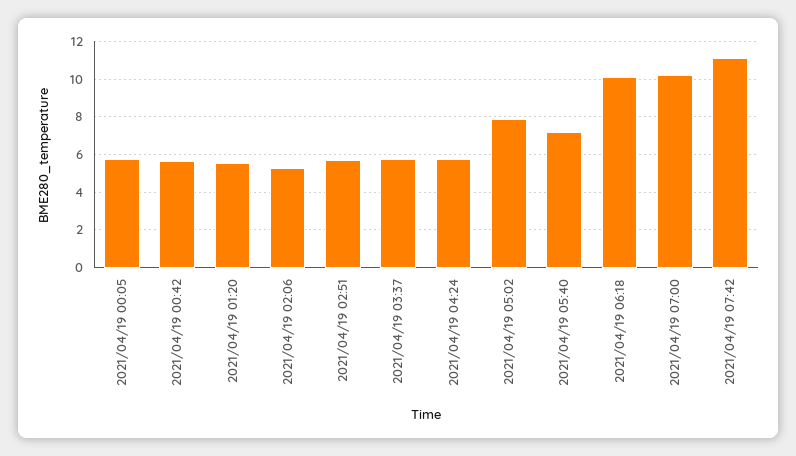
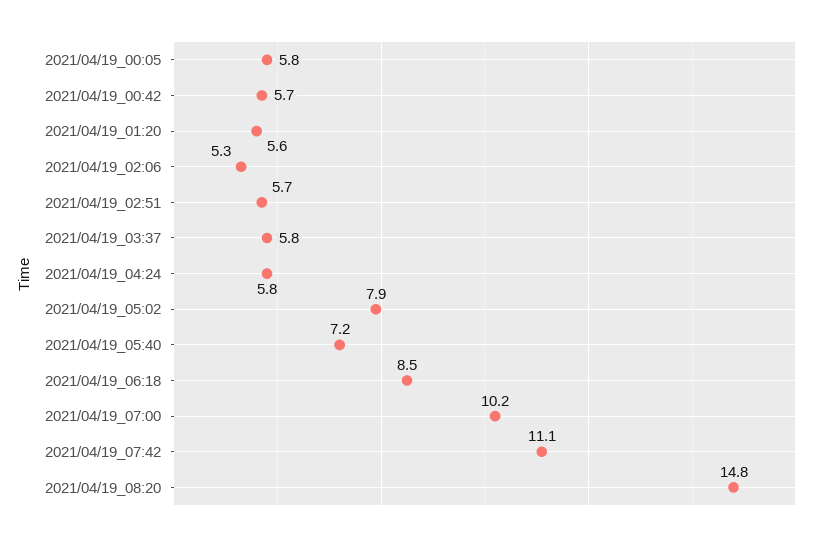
2021/04/19 06:18: 10 -> 8.5
2021/04/19_08:20: none -> 14.8

